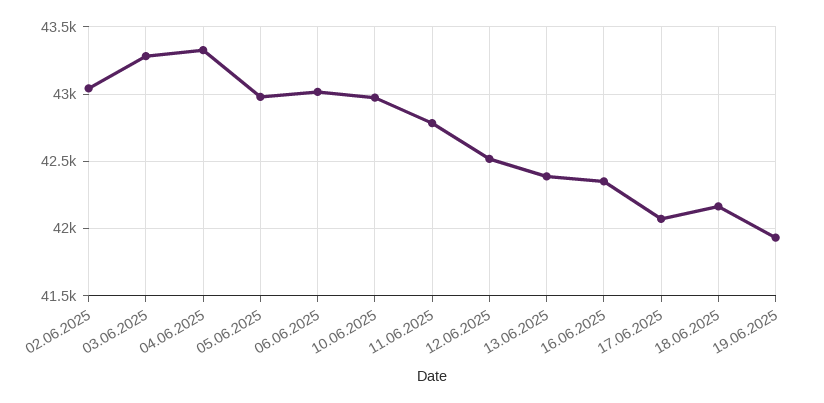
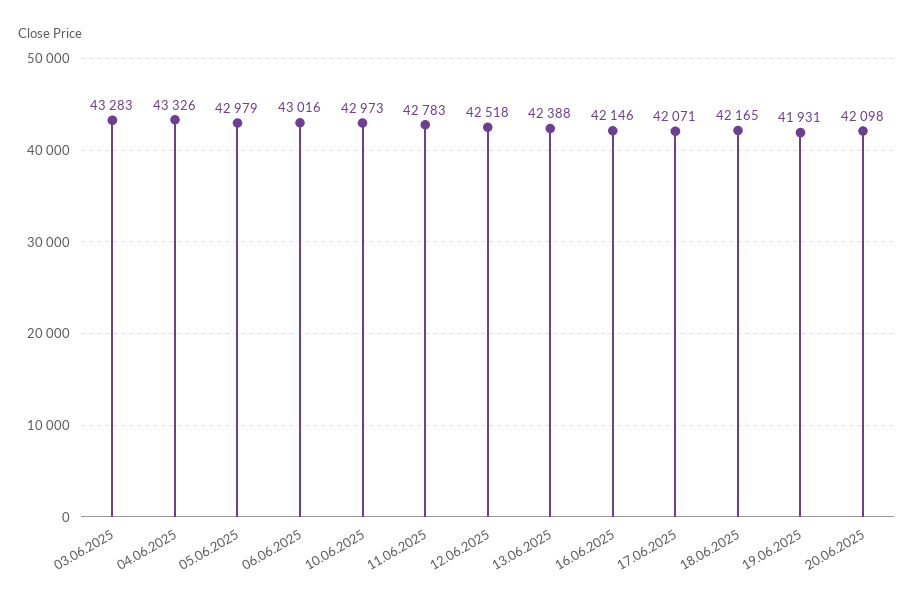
02.06.2025: 43050 -> none
16.06.2025: 42350 -> 42146
20.06.2025: none -> 42098

